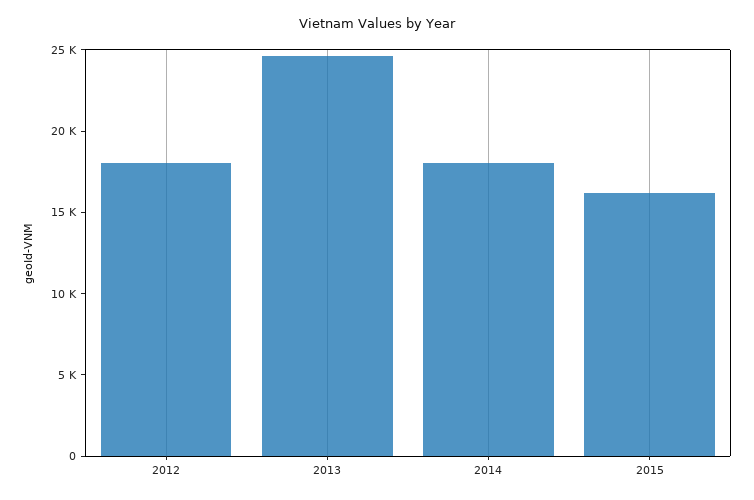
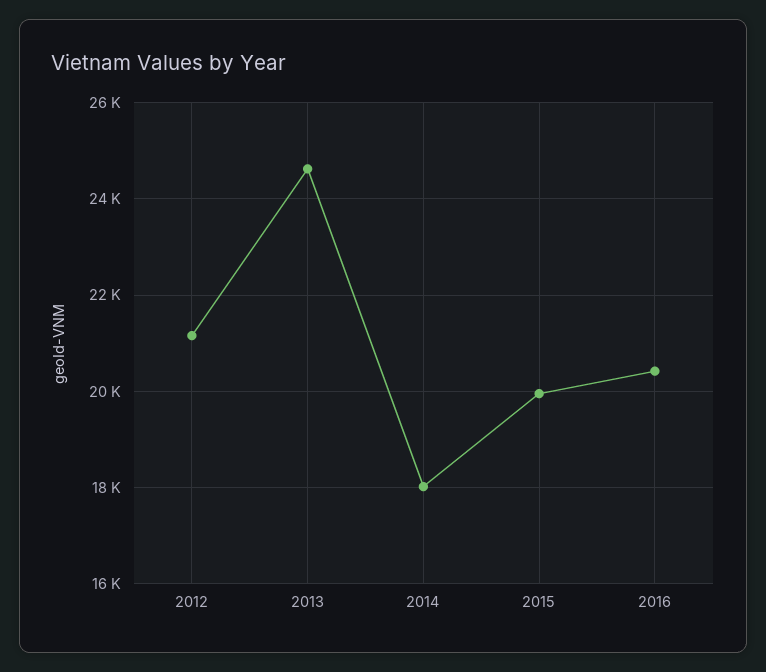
2012: 18000 -> 21200
2015: 16000 -> 20000
2016: none -> 20400

